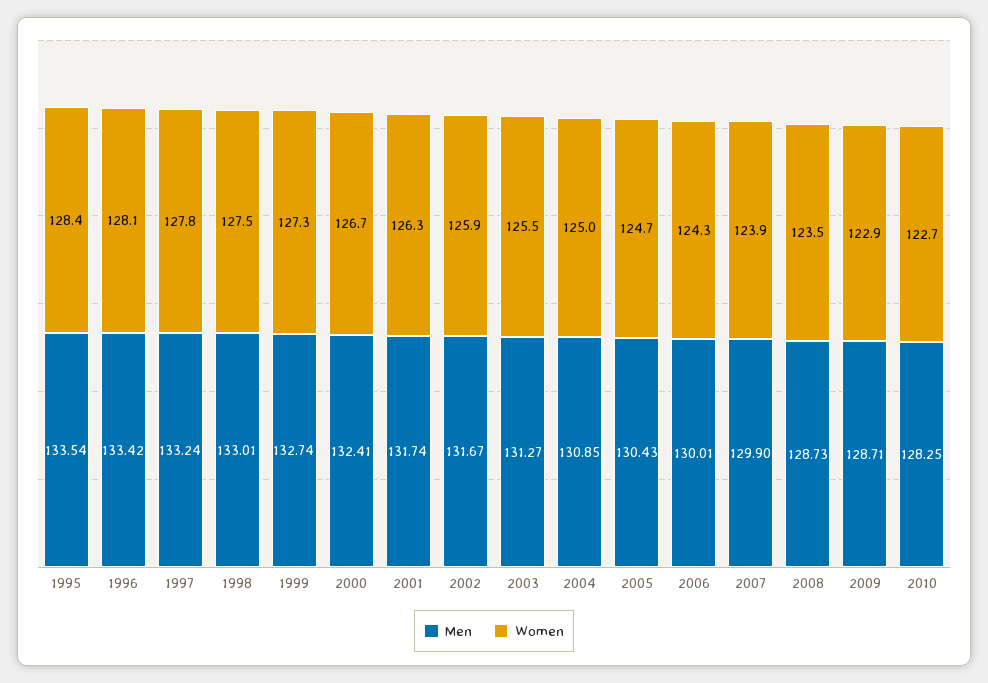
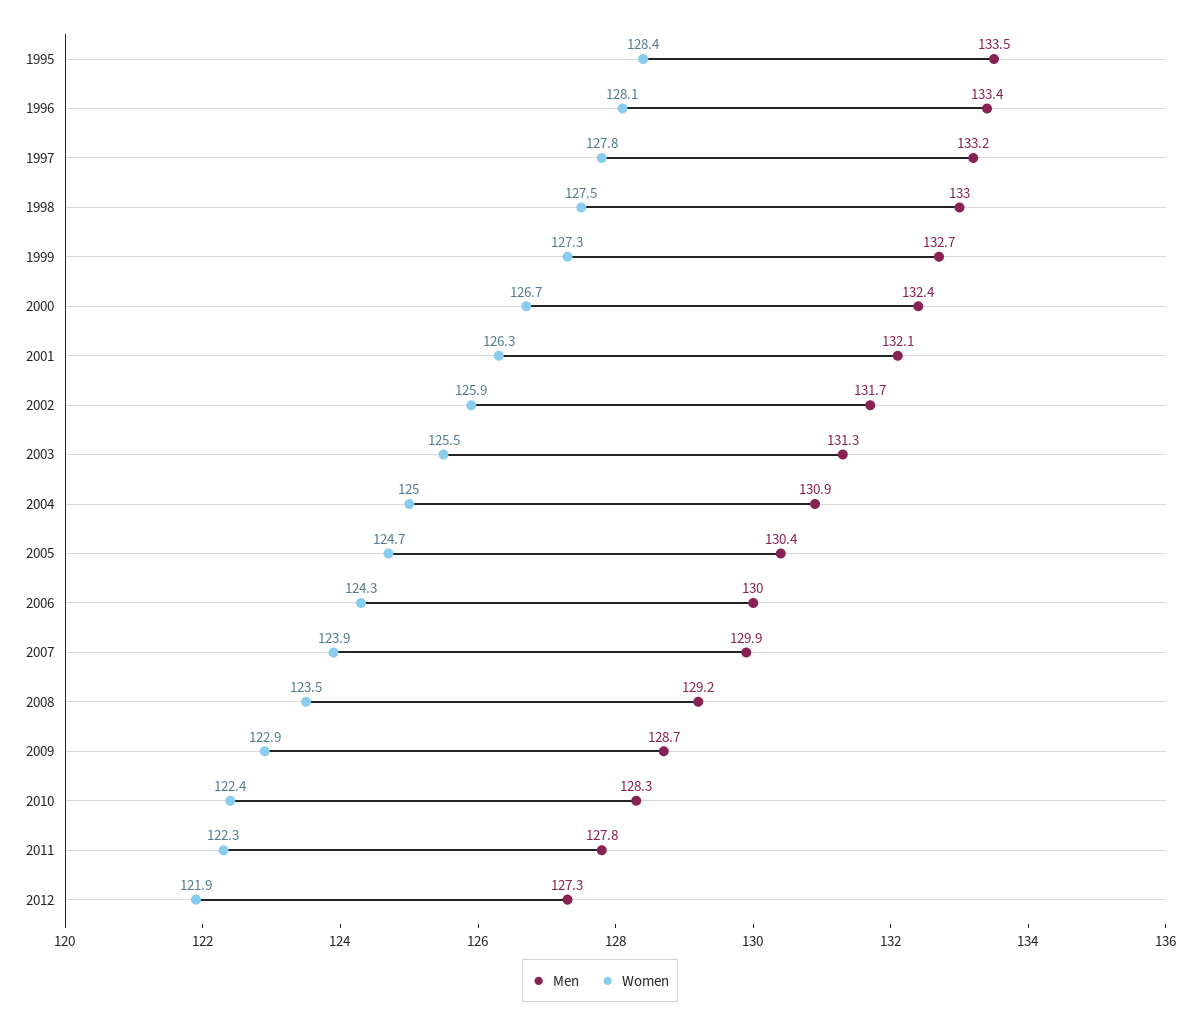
Men, 2001: 131.74 -> 132.1
Men, 2008: 128.73 -> 129.2
Women, 2010: 122.7 -> 122.4
Men, 2011: none -> 127.8
Women, 2011: none -> 122.3
Men, 2012: none -> 127.3
Women, 2012: none -> 121.9

